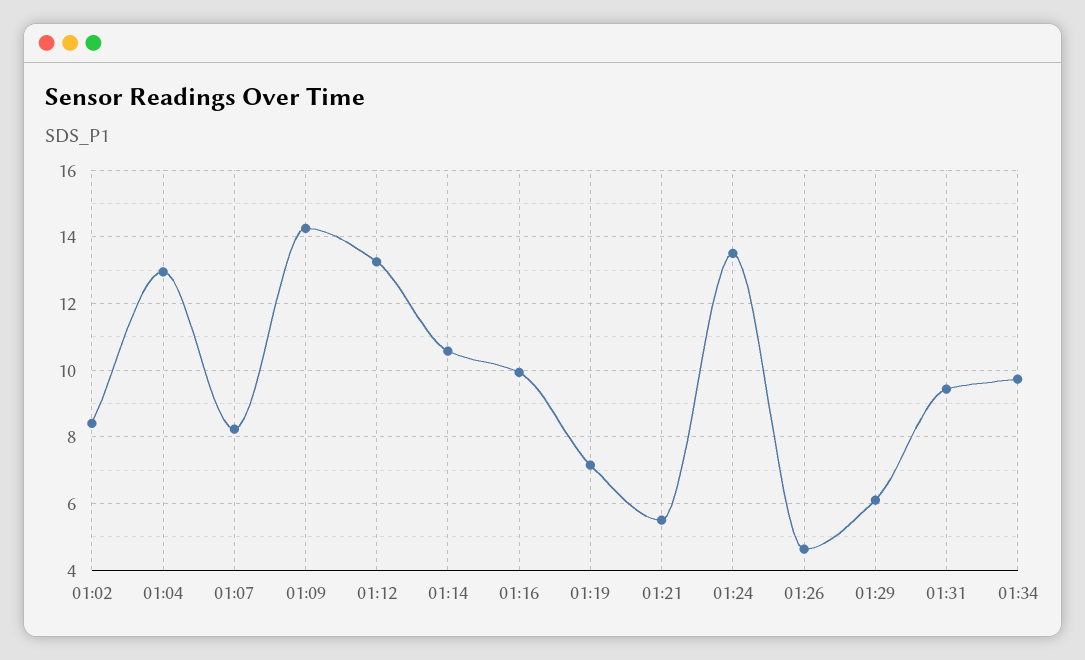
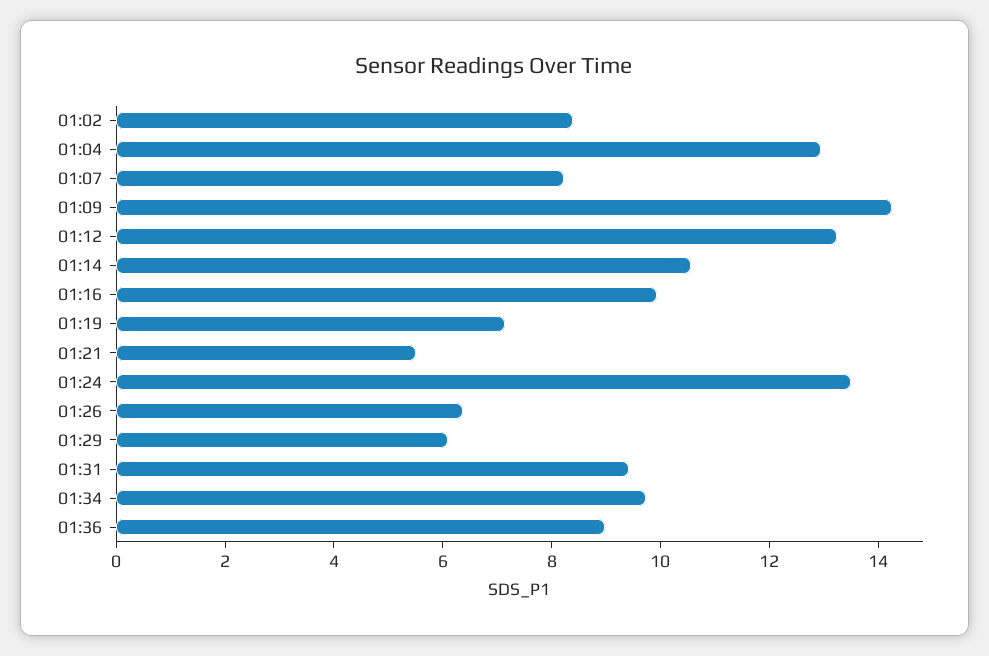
01:26: 4.6 -> 6.5
01:36: none -> 9

